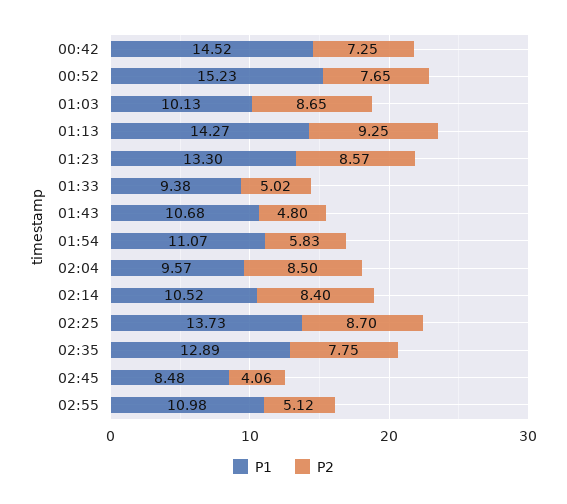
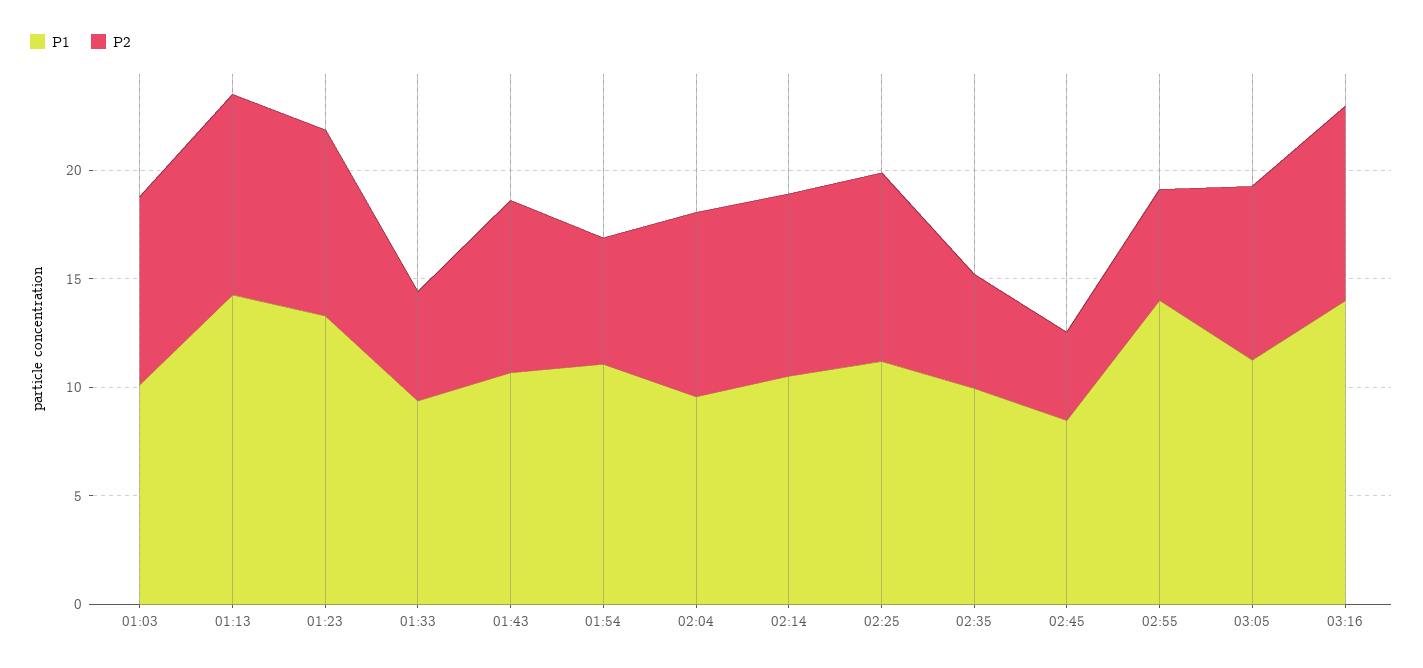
P1, 00:42: 14.52 -> none
P2, 00:42: 7.25 -> none
P1, 00:52: 15.23 -> none
P2, 00:52: 7.65 -> none
P2, 01:43: 4.8 -> 8
P1, 02:25: 13.73 -> 11
P1, 02:35: 12.89 -> 10
P2, 02:35: 7.75 -> 5
P1, 02:55: 10.98 -> 14
P1, 03:05: none -> 11
P2, 03:05: none -> 8
P1, 03:16: none -> 14
P2, 03:16: none -> 9

